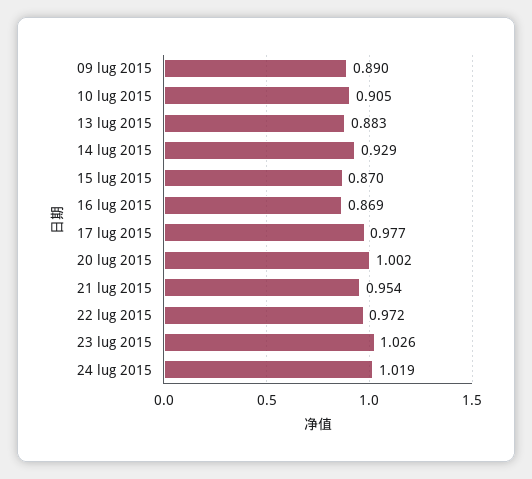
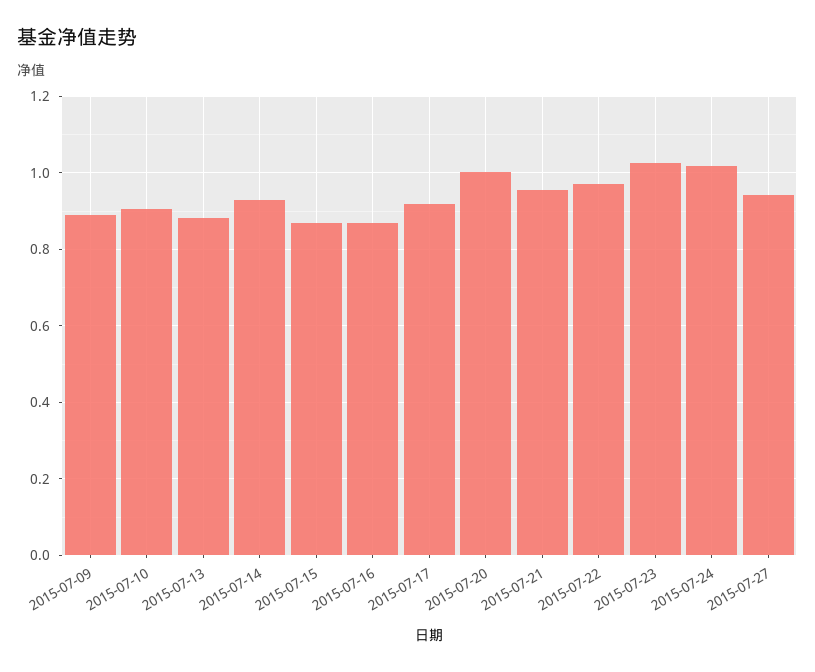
17 lug 2015: 0.977 -> 0.92
2015-07-27: none -> 0.94

